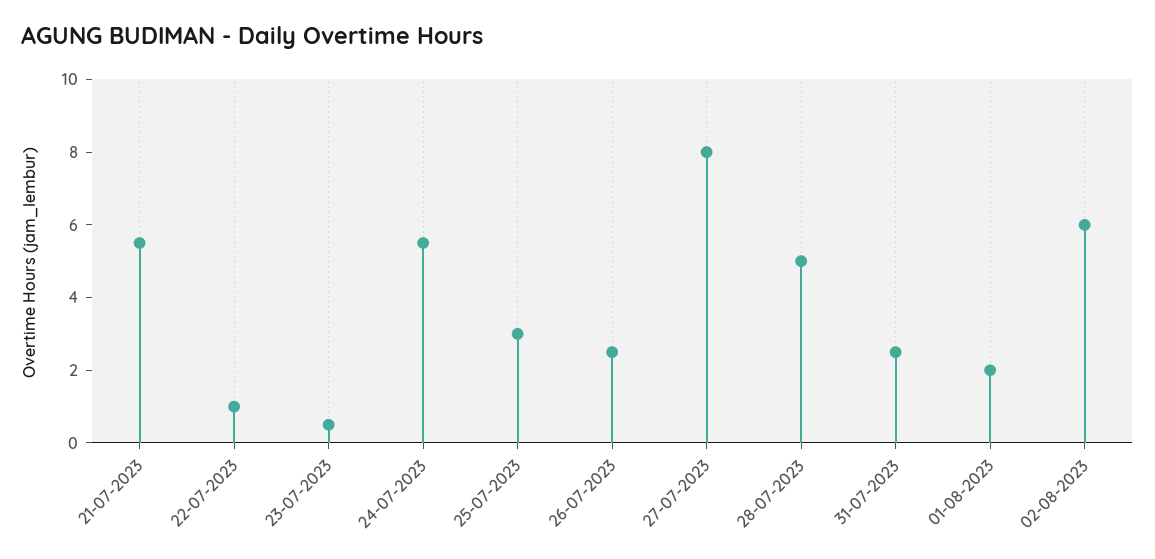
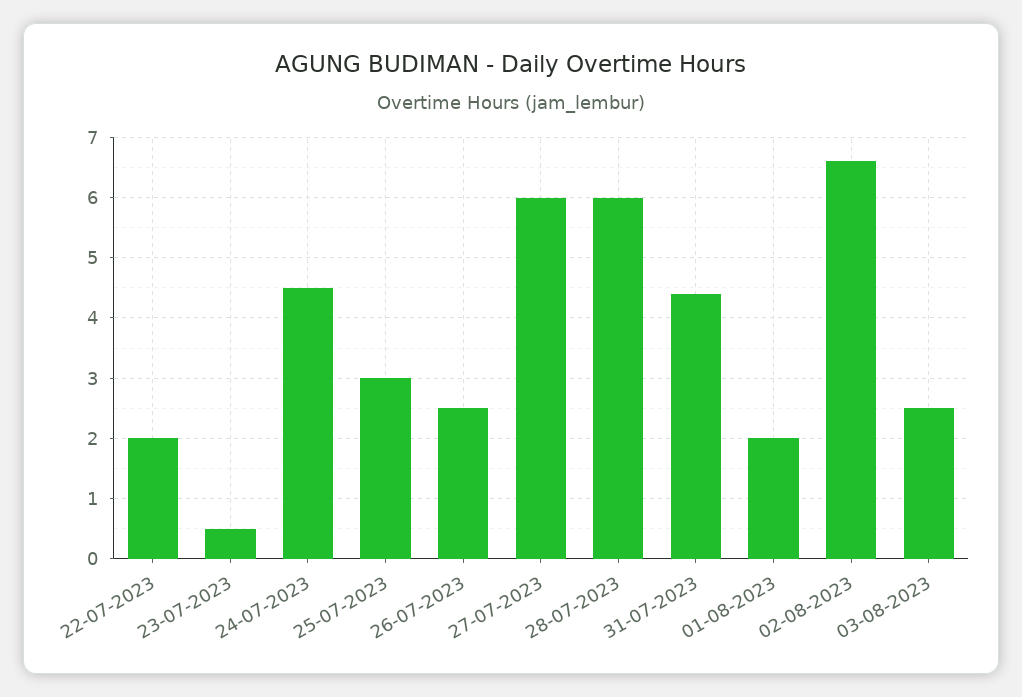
21-07-2023: 5.5 -> none
22-07-2023: 1 -> 2
24-07-2023: 5.5 -> 4.5
27-07-2023: 8 -> 6
28-07-2023: 5 -> 6
31-07-2023: 2.5 -> 4.4
02-08-2023: 6 -> 6.6
03-08-2023: none -> 2.5

